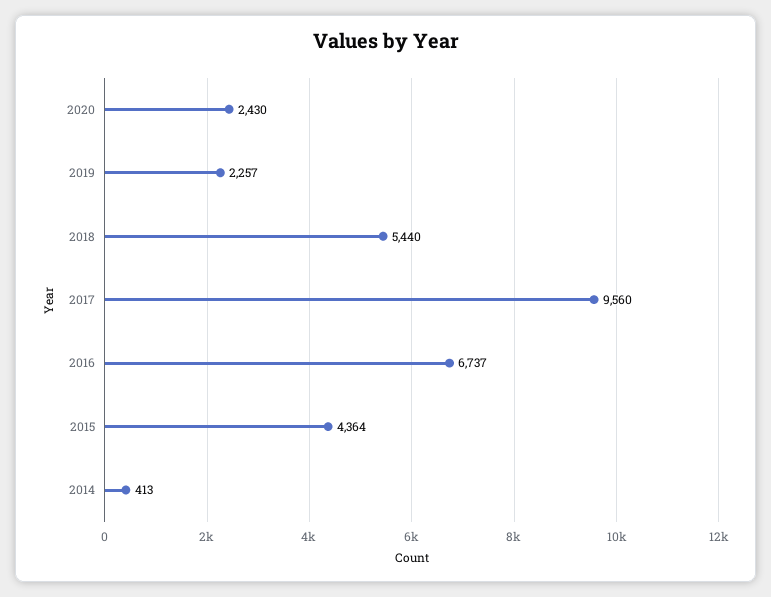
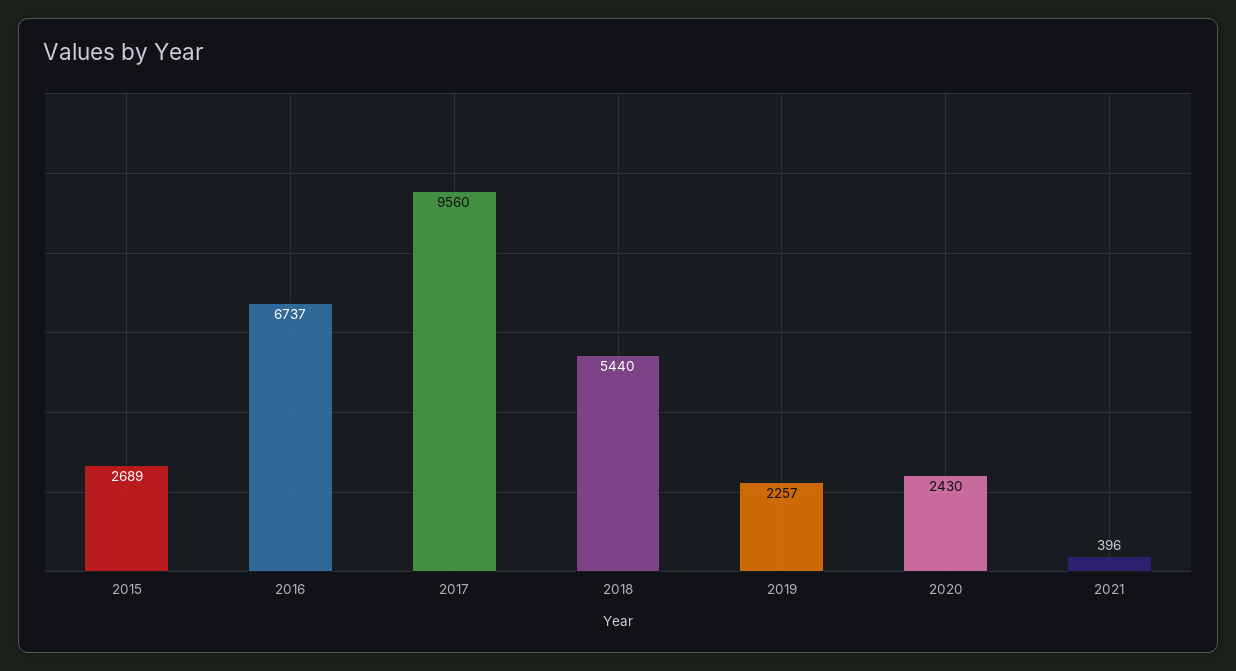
2015: 4364 -> 2689
2014: 413 -> none
2021: none -> 396

